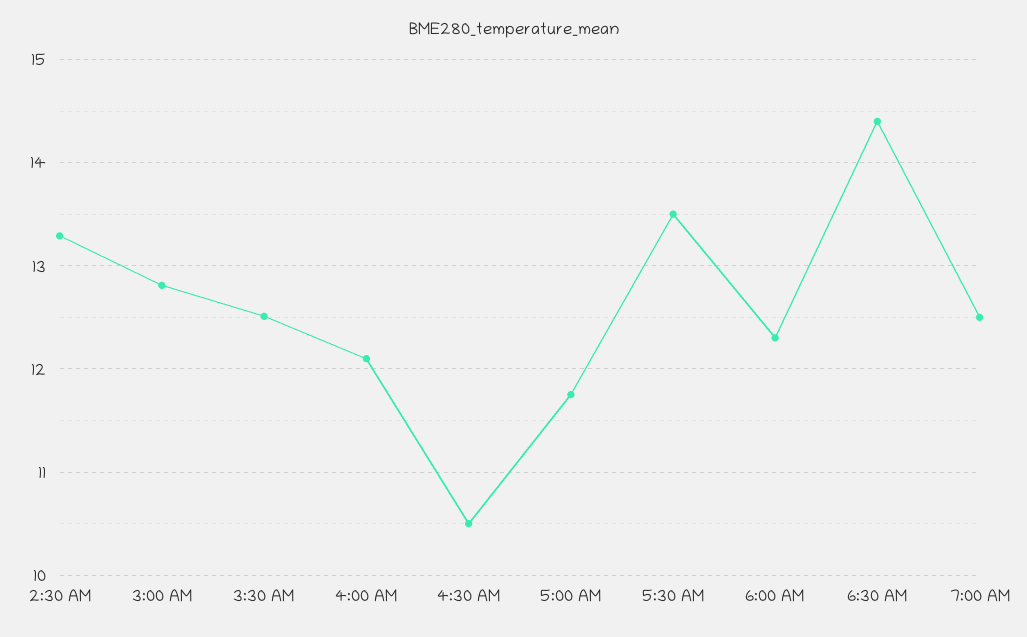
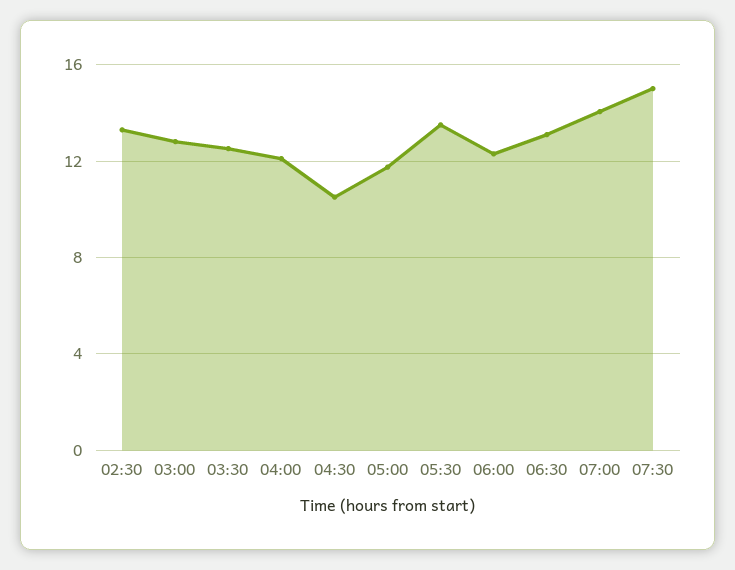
6:30 AM: 14.4 -> 13
7:00 AM: 12.5 -> 14
07:30: none -> 15

